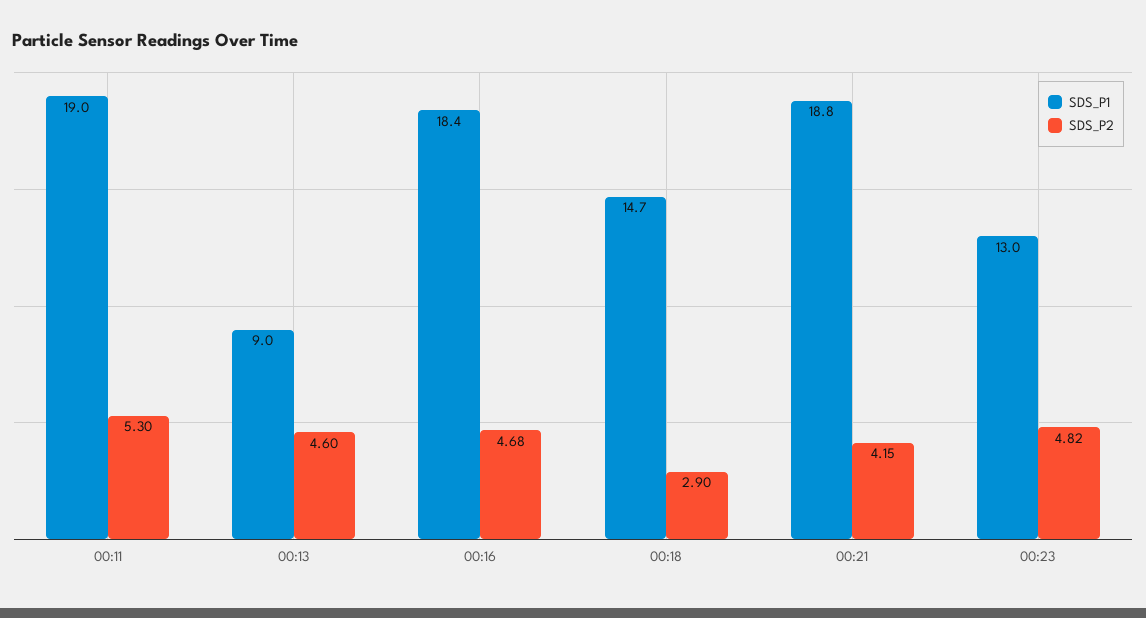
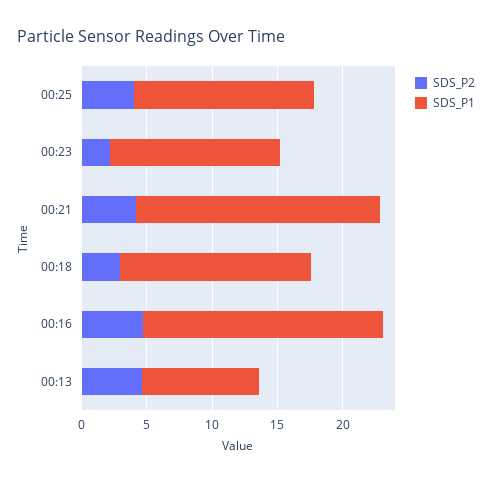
SDS_P1, 00:11: 19 -> none
SDS_P2, 00:11: 5.3 -> none
SDS_P2, 00:23: 4.82 -> 2
SDS_P2, 00:25: none -> 4
SDS_P1, 00:25: none -> 14

